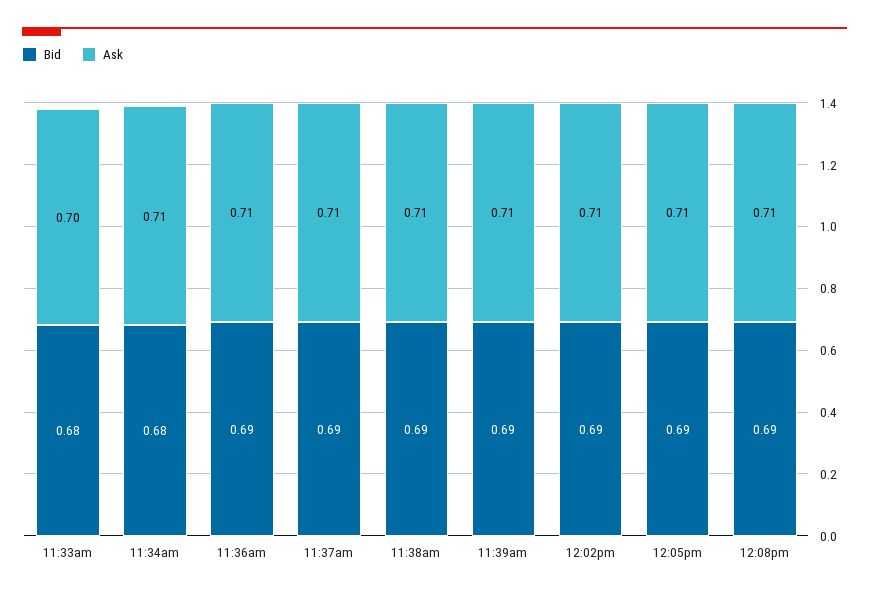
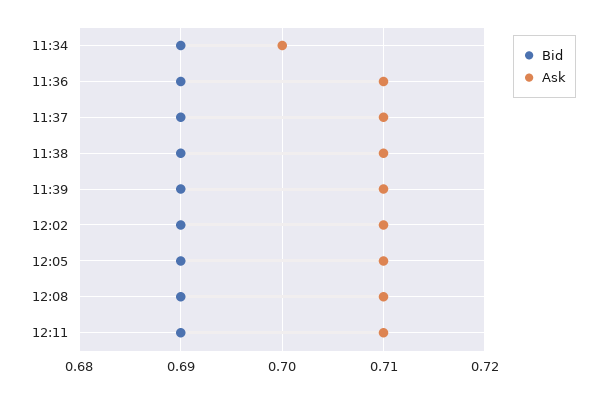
Bid, 11:33am: 0.68 -> none
Ask, 11:33am: 0.7 -> none
Bid, 11:34am: 0.68 -> 0.69
Ask, 11:34am: 0.71 -> 0.7
Bid, 12:11: none -> 0.69
Ask, 12:11: none -> 0.71

